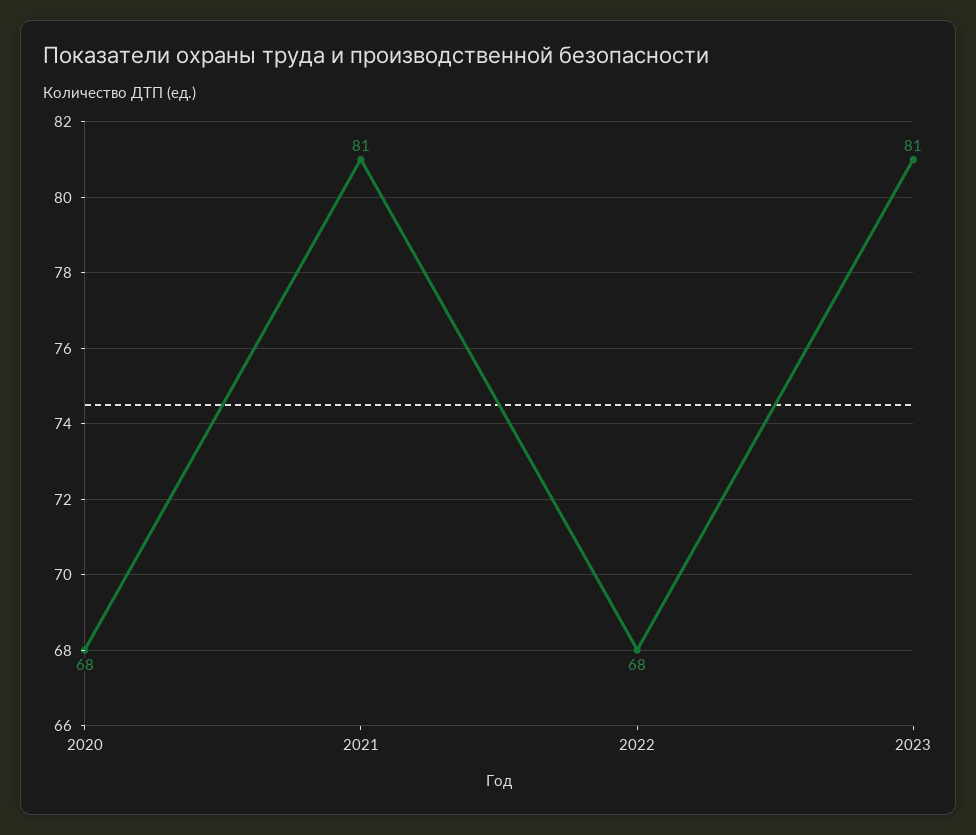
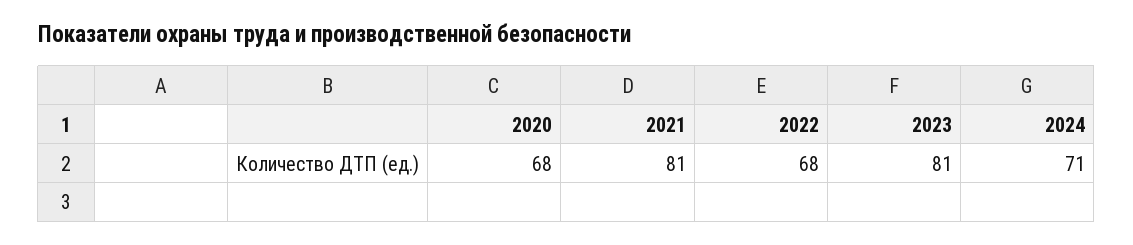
2024: none -> 71

